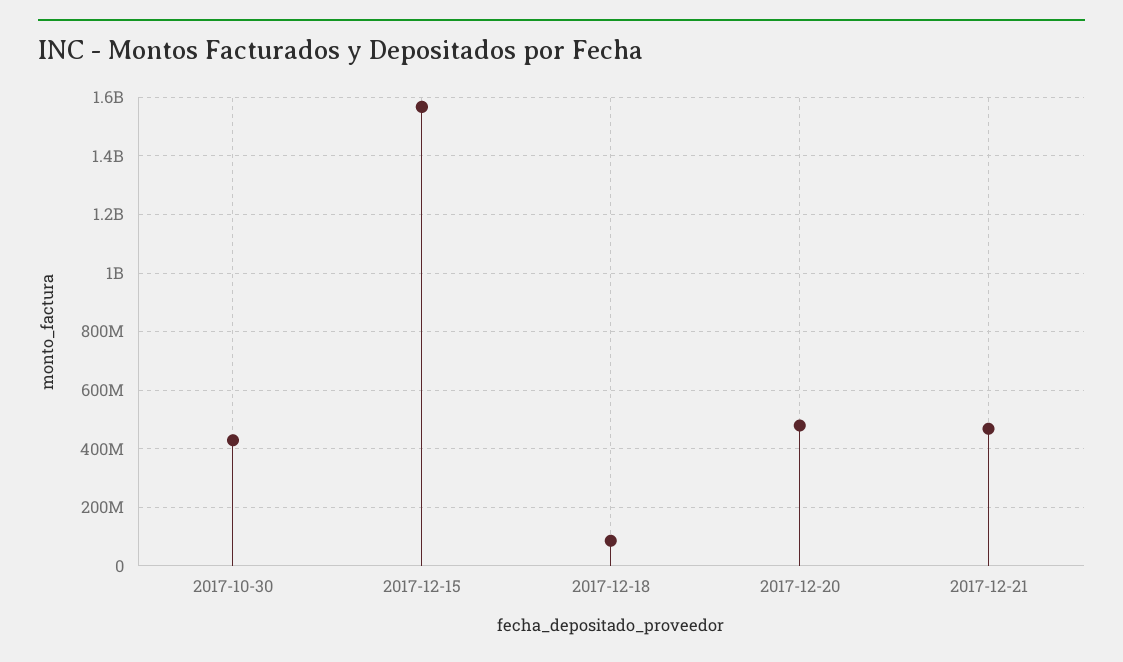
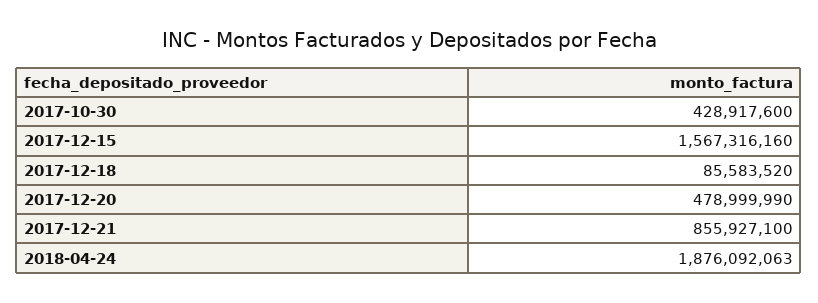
2017-12-21: 475000000 -> 855927100
2018-04-24: none -> 1876092063

